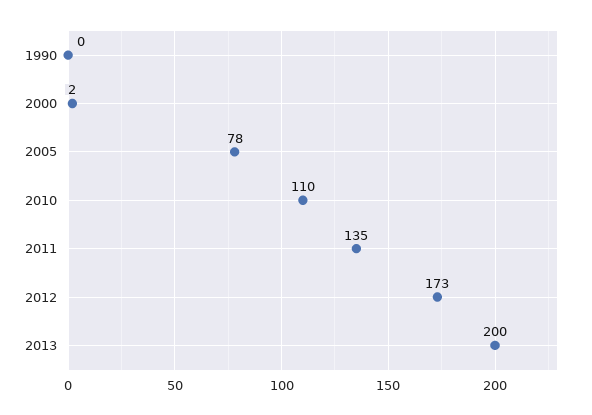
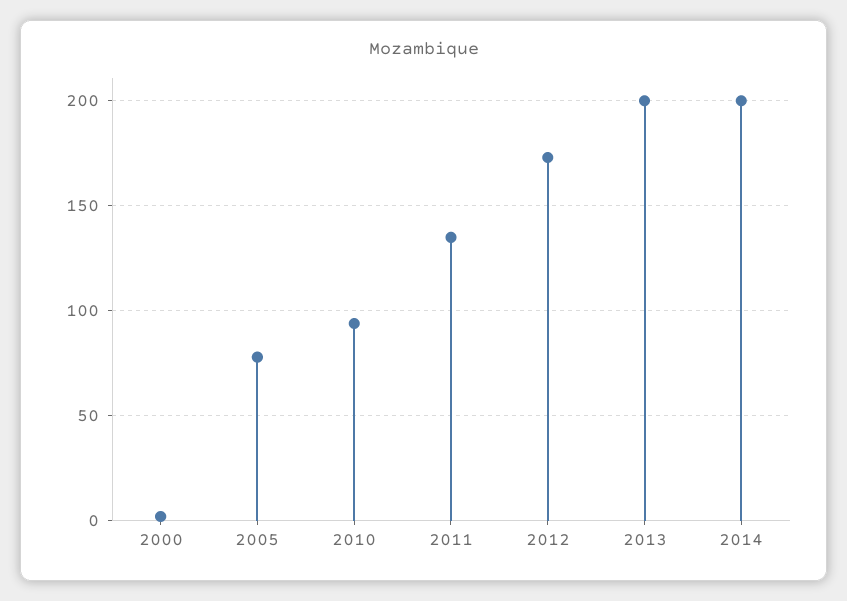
1990: 0 -> none
2010: 110 -> 95
2014: none -> 200

